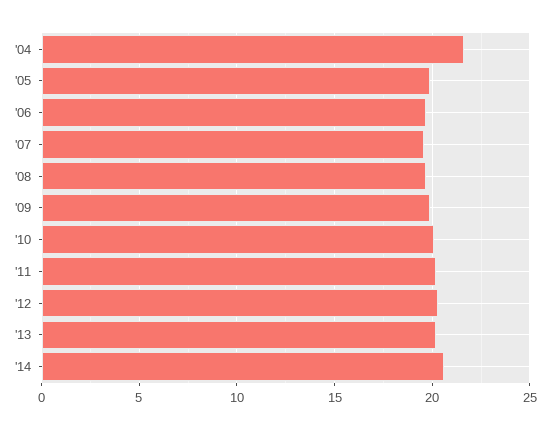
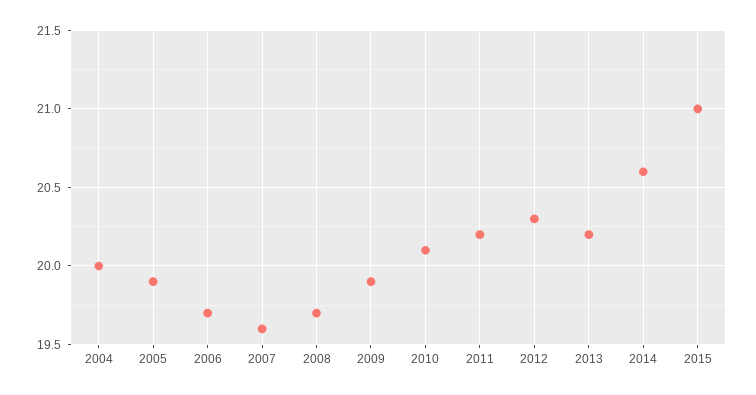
'04: 21.5 -> 20
2015: none -> 21

